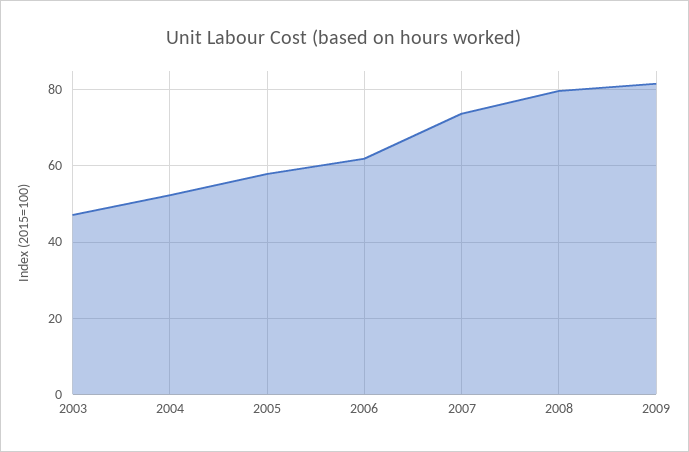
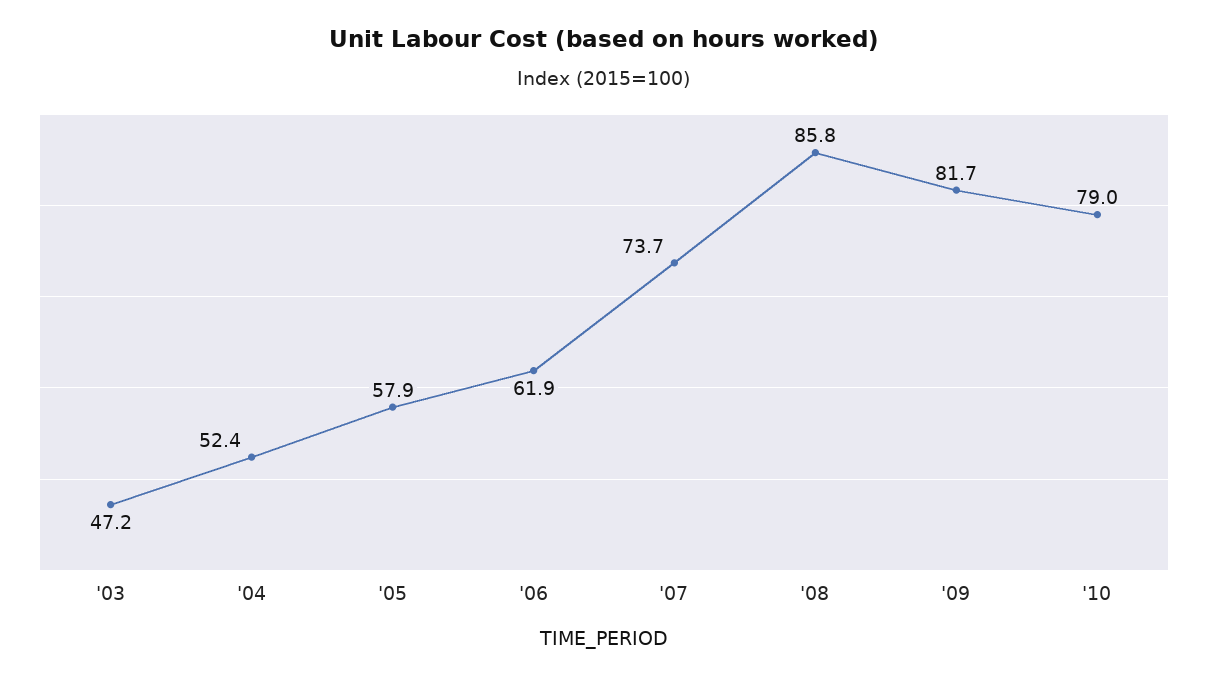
2008: 80 -> 85.8
'10: none -> 79

